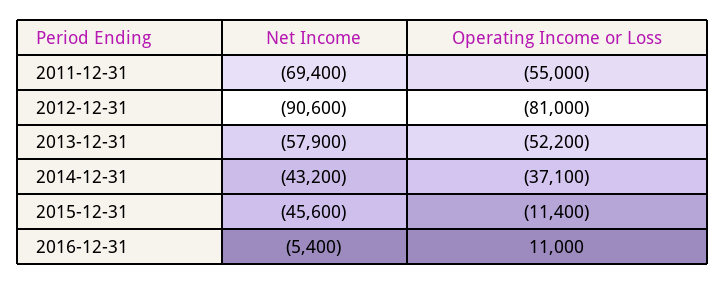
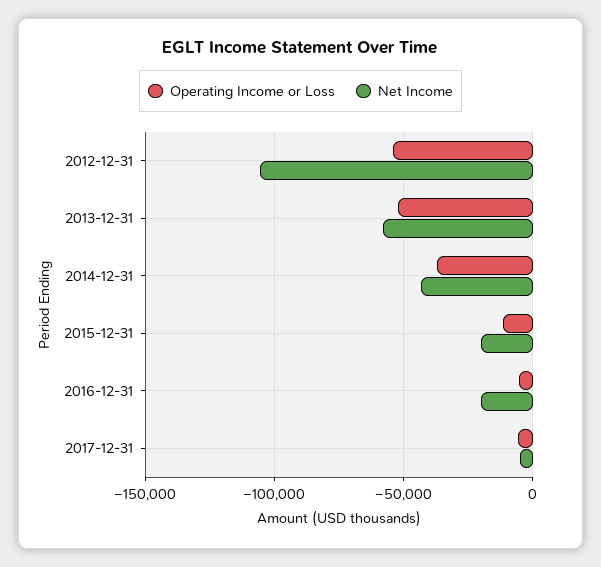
Net Income, 2011-12-31: -69400 -> none
Operating Income or Loss, 2011-12-31: -55000 -> none
Net Income, 2012-12-31: -90600 -> -105000
Operating Income or Loss, 2012-12-31: -81000 -> -55000
Net Income, 2015-12-31: -45600 -> -20000
Net Income, 2016-12-31: -5400 -> -20000
Operating Income or Loss, 2016-12-31: 11000 -> -5000
Operating Income or Loss, 2017-12-31: none -> -5000
Net Income, 2017-12-31: none -> -5000

